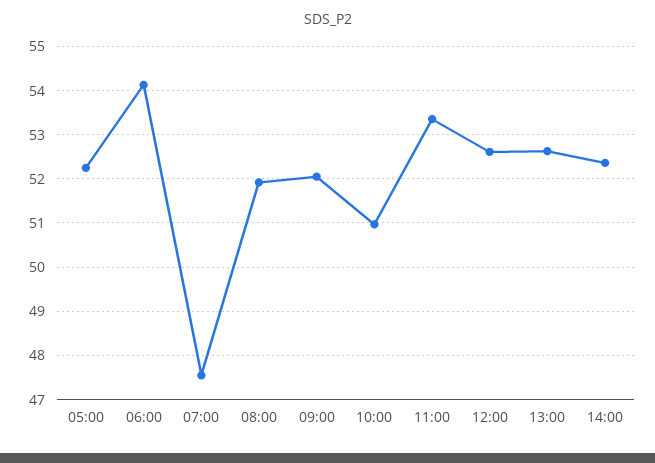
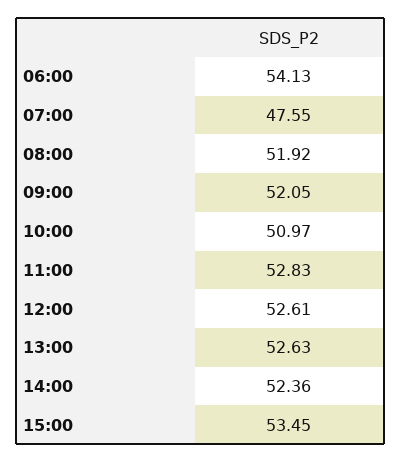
05:00: 52.2 -> none
11:00: 53.4 -> 52.83
15:00: none -> 53.45

